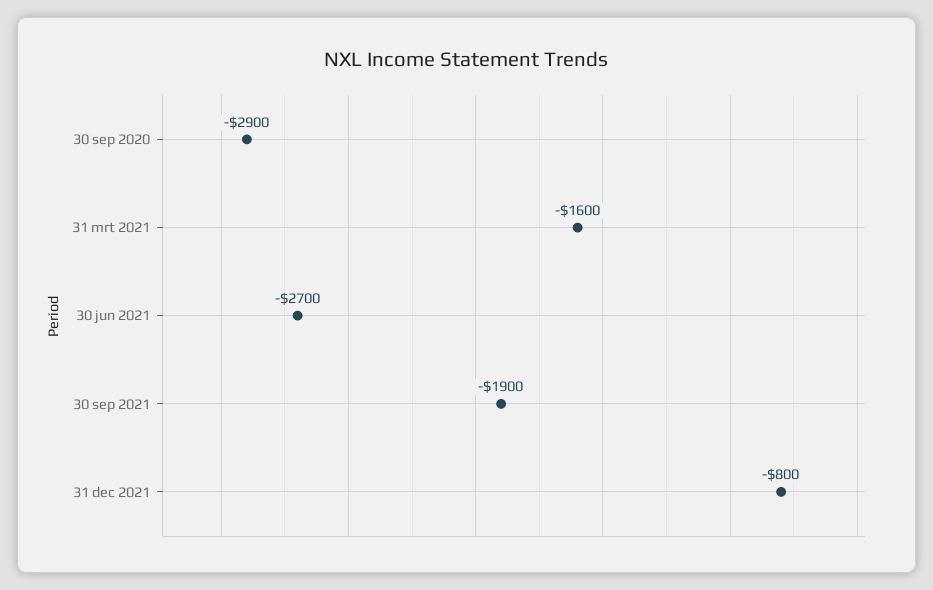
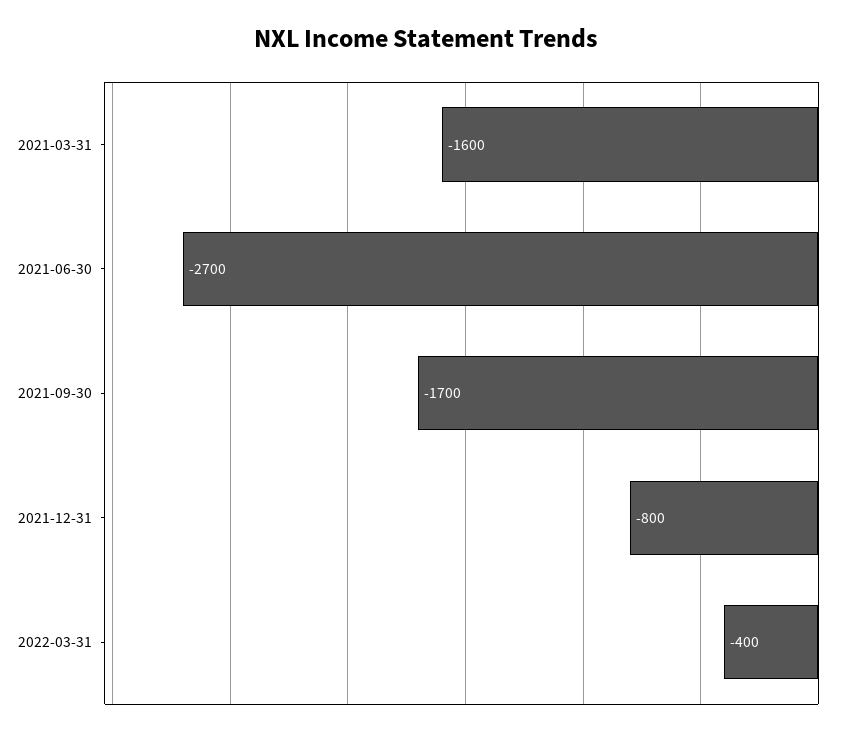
30 sep 2020: -2900 -> none
30 sep 2021: -1900 -> -1700
2022-03-31: none -> -400

